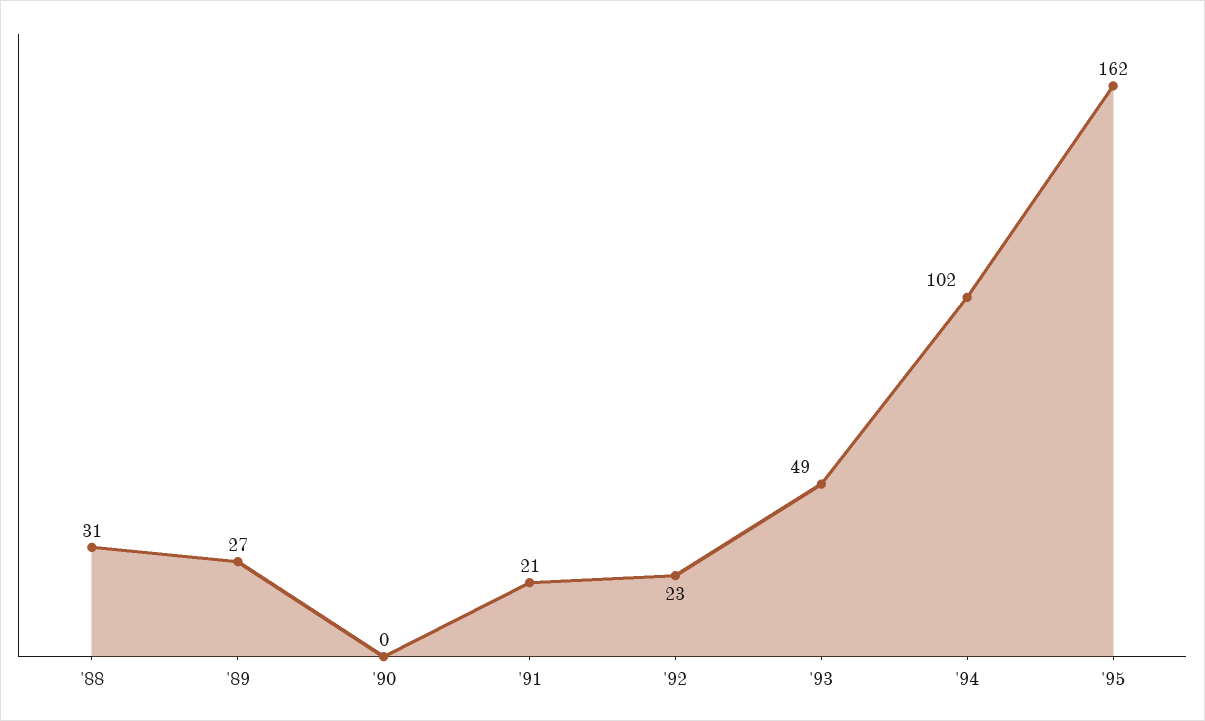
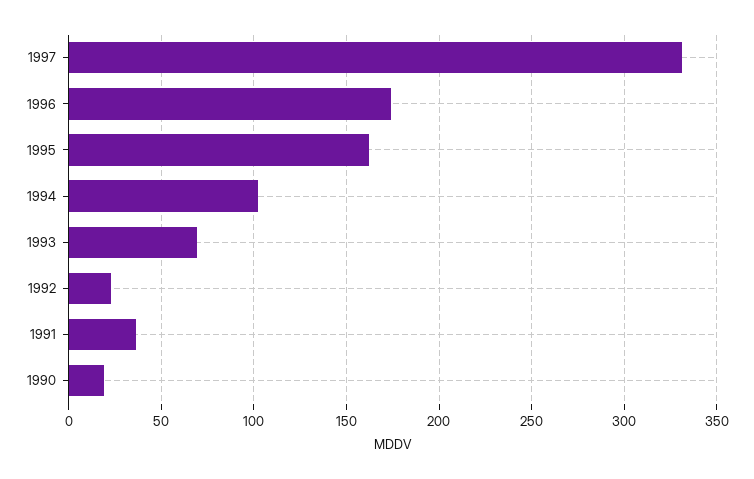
'88: 31 -> none
'89: 27 -> none
'90: 0 -> 20
'91: 21 -> 35
'93: 49 -> 70
1997: none -> 330
1996: none -> 175

